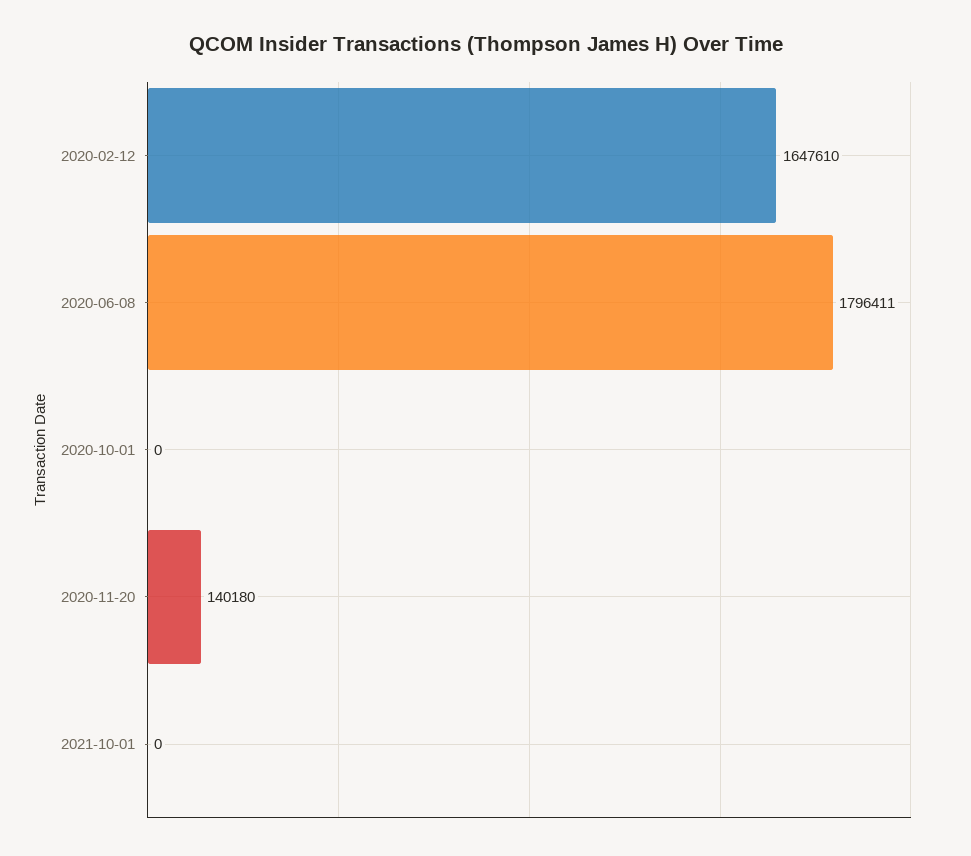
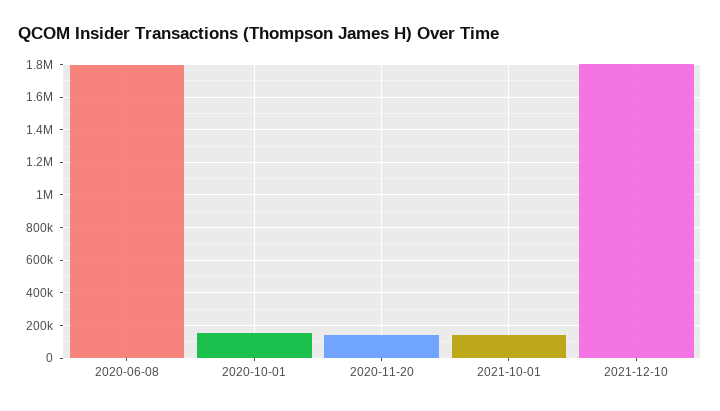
2020-02-12: 1647610 -> none
2020-10-01: 0 -> 150000
2021-10-01: 0 -> 150000
2021-12-10: none -> 1800000

